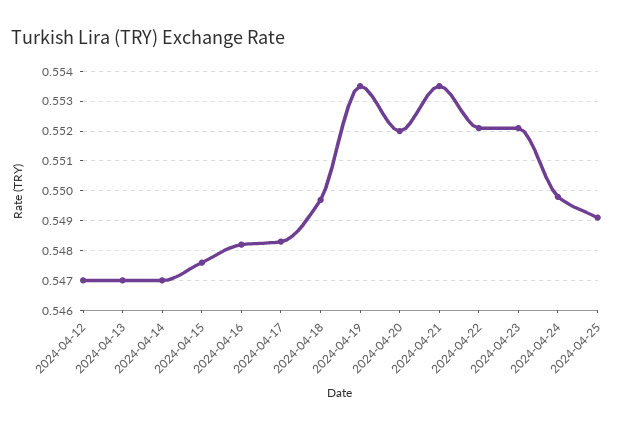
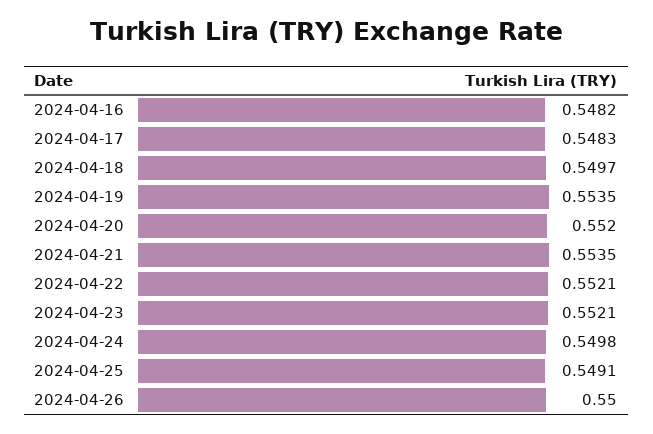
2024-04-12: 0.547 -> none
2024-04-13: 0.547 -> none
2024-04-14: 0.547 -> none
2024-04-15: 0.5475 -> none
2024-04-26: none -> 0.55

